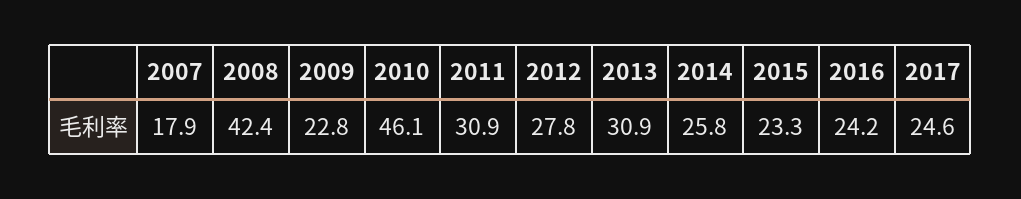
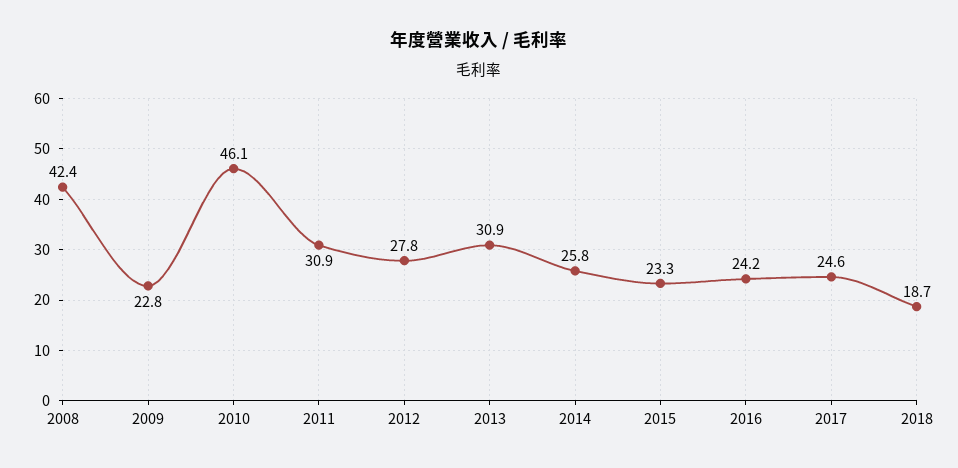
2007: 17.9 -> none
2018: none -> 18.7

